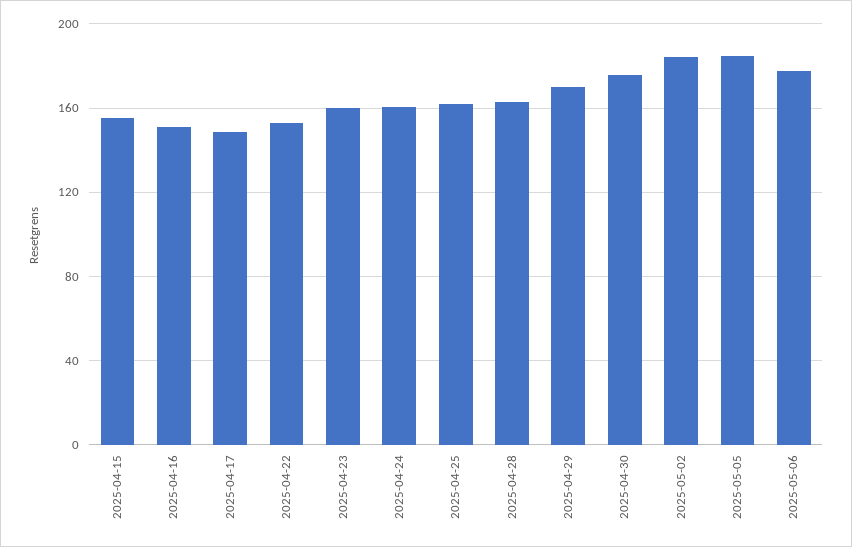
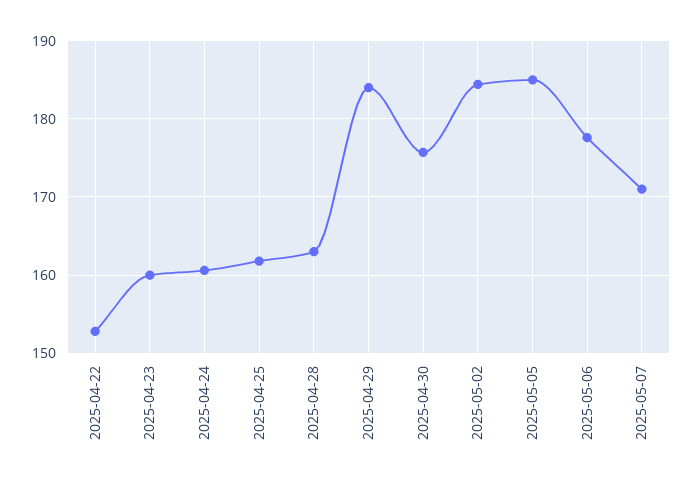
2025-04-15: 155 -> none
2025-04-16: 150 -> none
2025-04-17: 150 -> none
2025-04-29: 170 -> 184
2025-05-07: none -> 171

